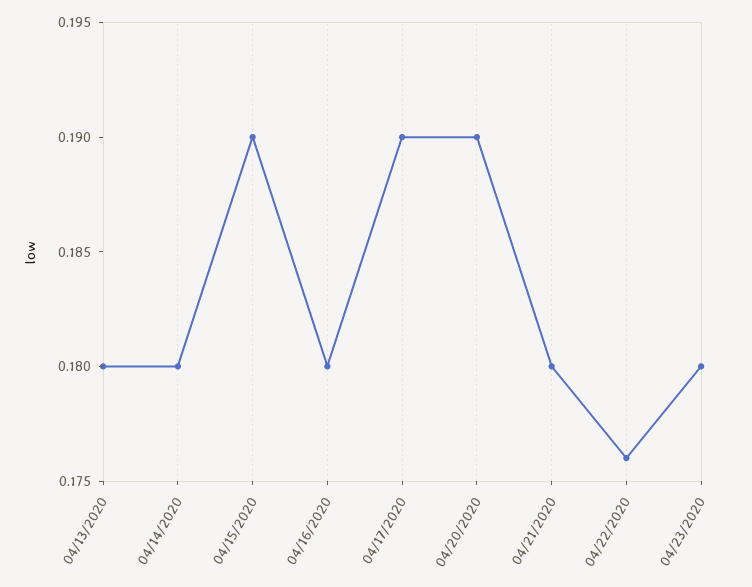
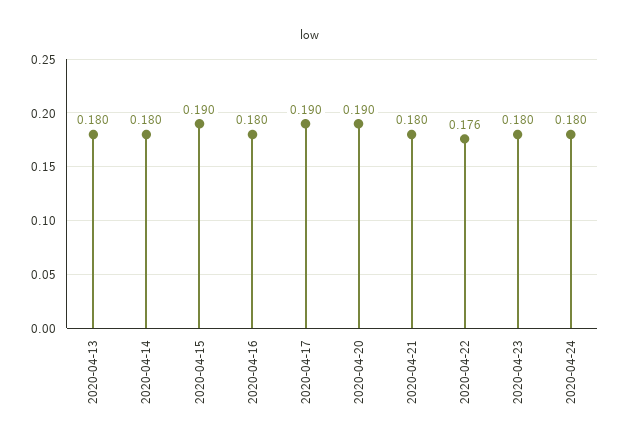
2020-04-24: none -> 0.18

